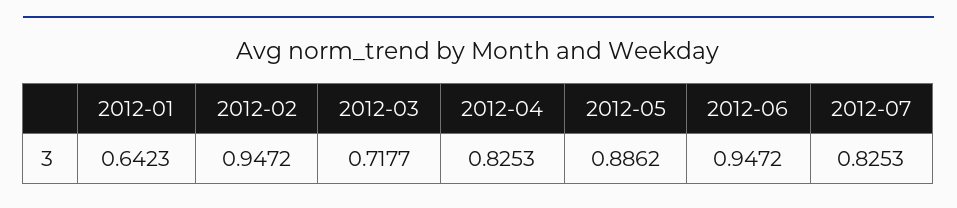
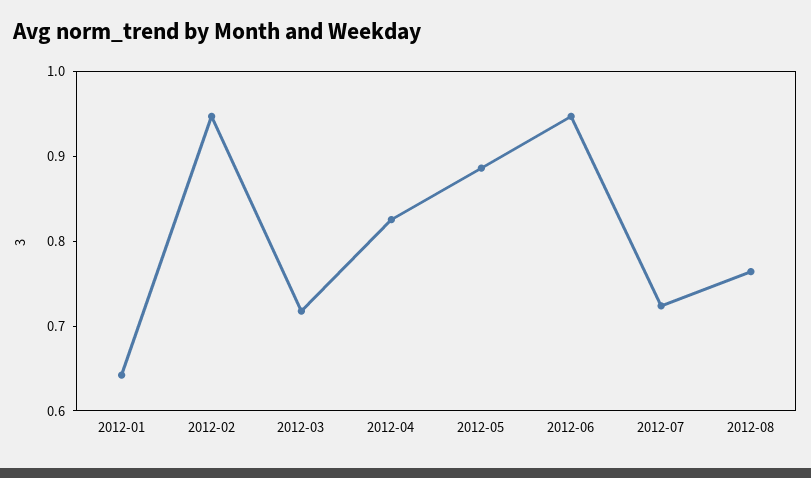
2012-07: 0.8253 -> 0.72
2012-08: none -> 0.76

